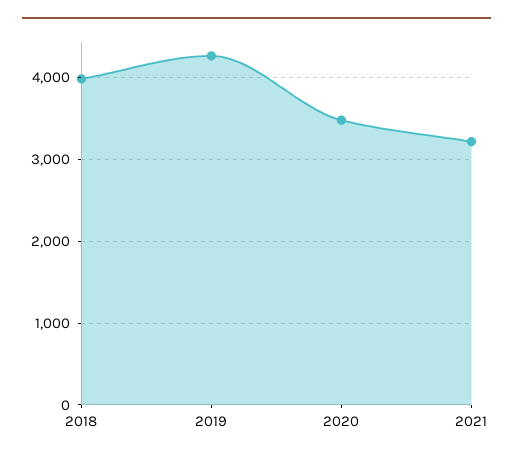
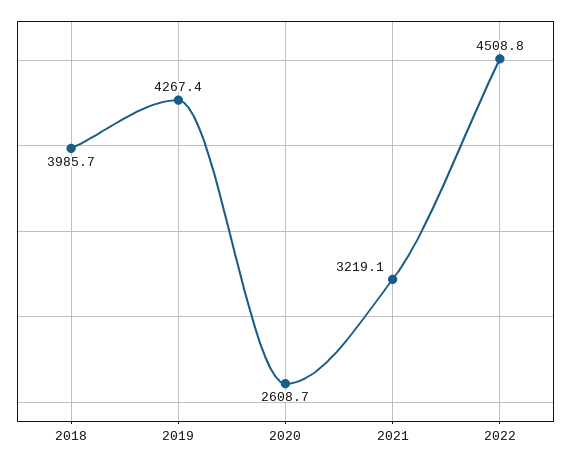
2020: 3500 -> 2608.7
2022: none -> 4508.8

